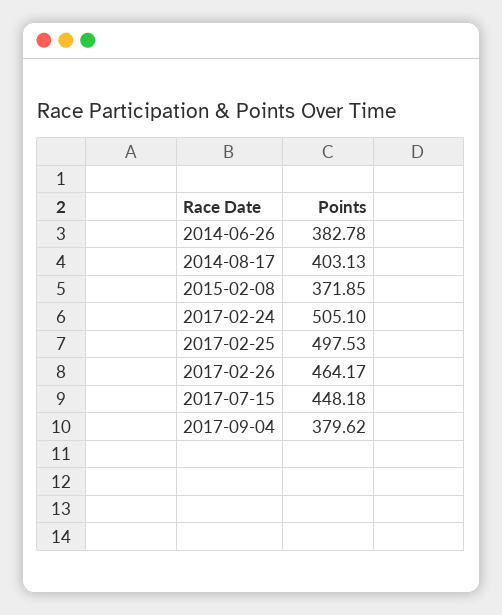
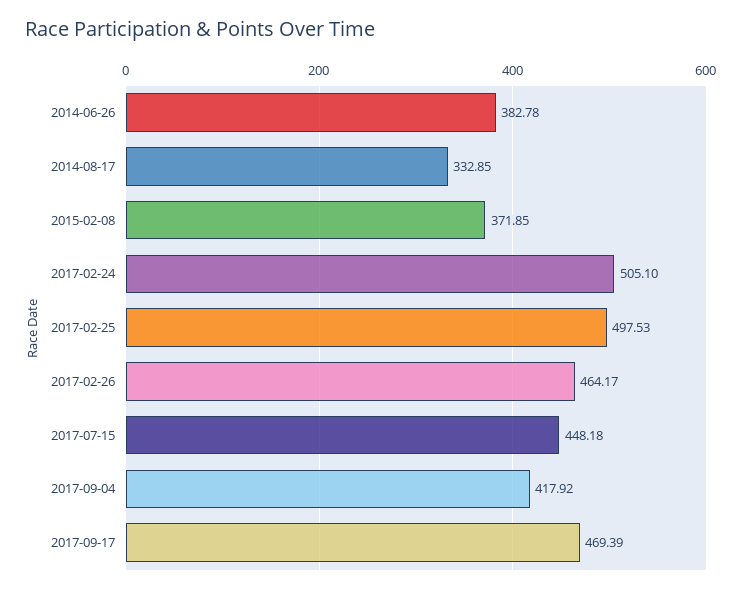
2014-08-17: 403.13 -> 332.85
2017-09-04: 379.62 -> 417.92
2017-09-17: none -> 469.39

